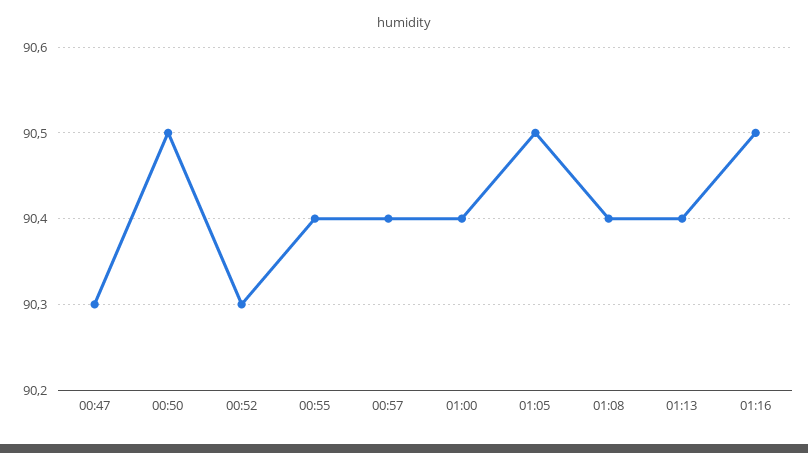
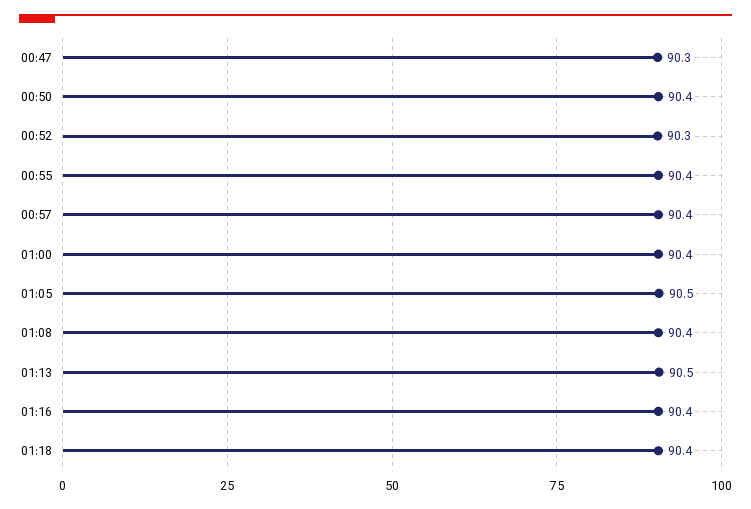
00:50: 90.5 -> 90.4
01:13: 90.4 -> 90.5
01:16: 90.5 -> 90.4
01:18: none -> 90.4

